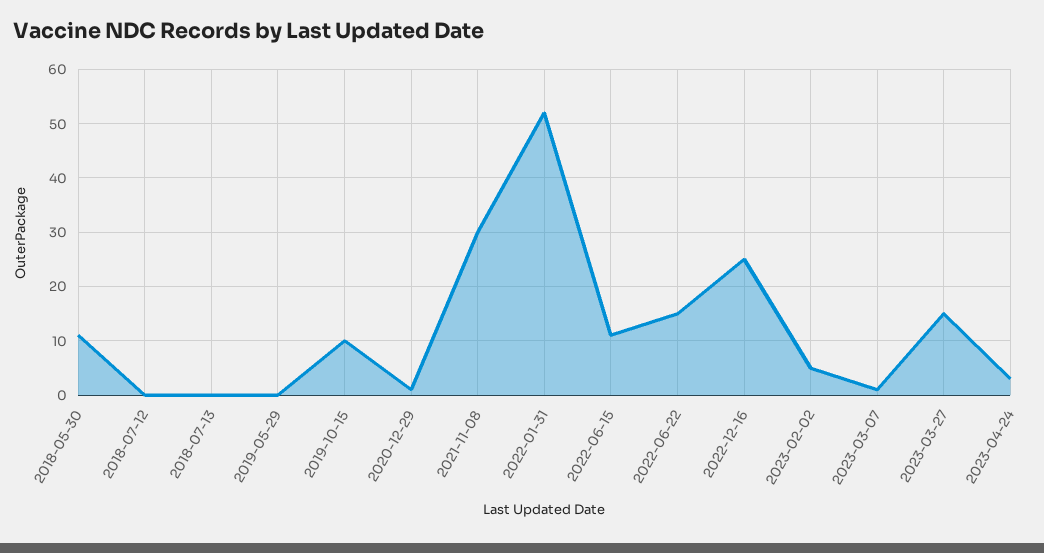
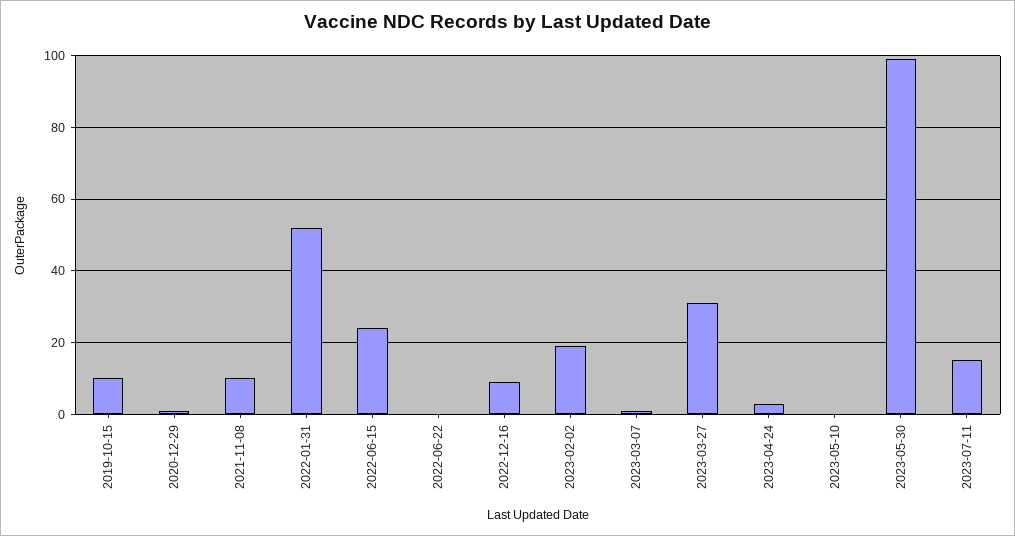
2018-05-30: 10 -> none
2018-07-12: 0 -> none
2018-07-13: 0 -> none
2019-05-29: 0 -> none
2021-11-08: 30 -> 10
2022-06-15: 10 -> 25
2022-06-22: 15 -> 0
2022-12-16: 25 -> 10
2023-02-02: 5 -> 20
2023-03-27: 15 -> 30
2023-05-10: none -> 0
2023-05-30: none -> 100
2023-07-11: none -> 15

